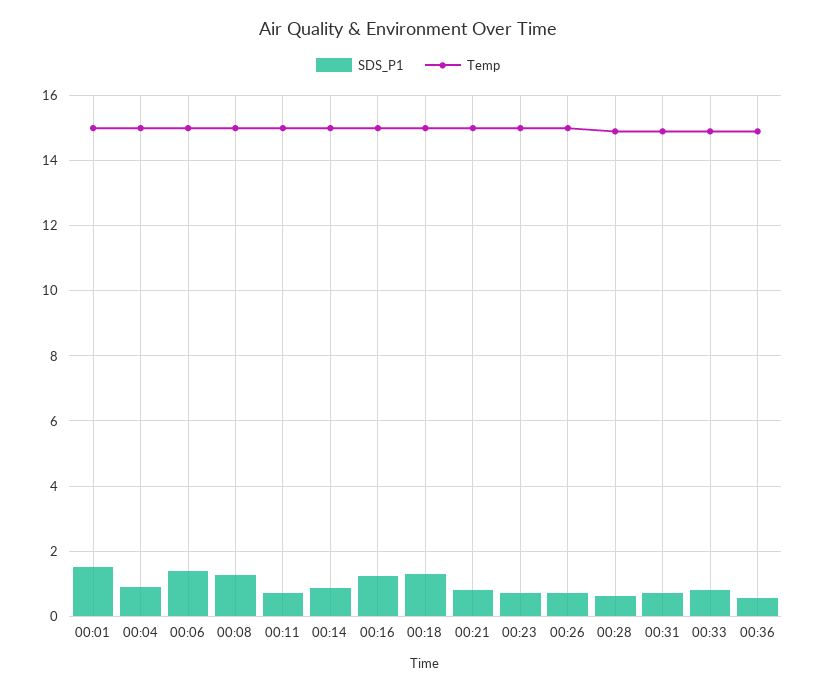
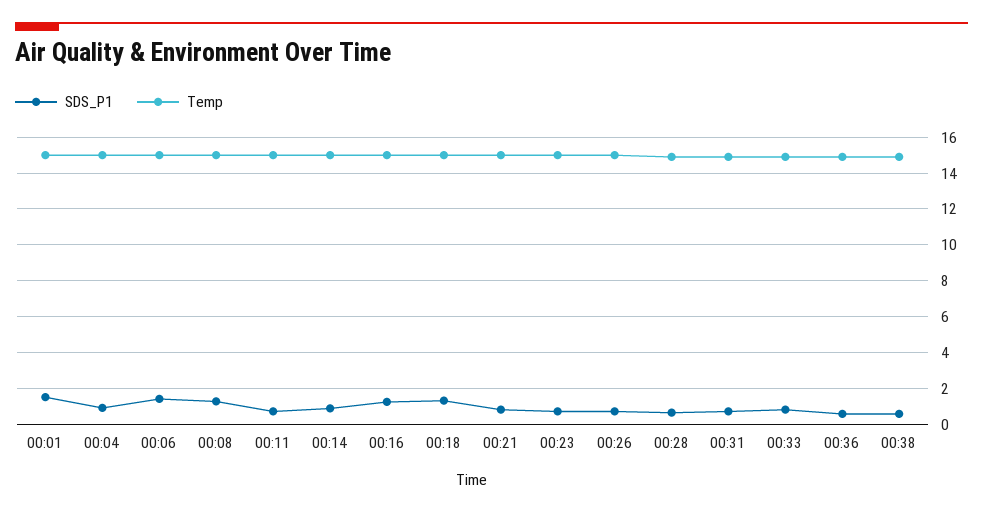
SDS_P1, 00:38: none -> 0.5
Temp, 00:38: none -> 15

